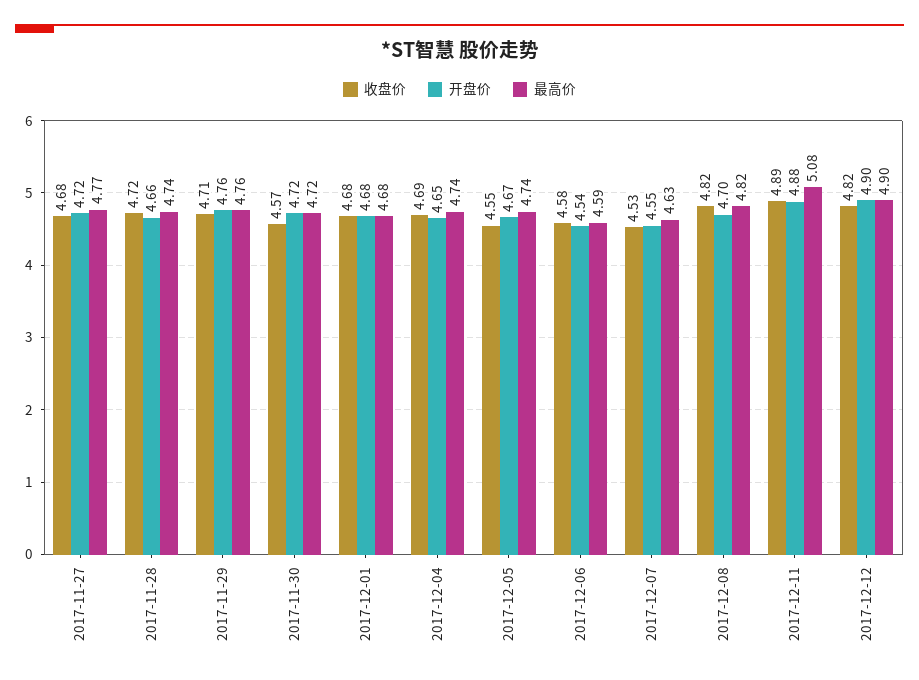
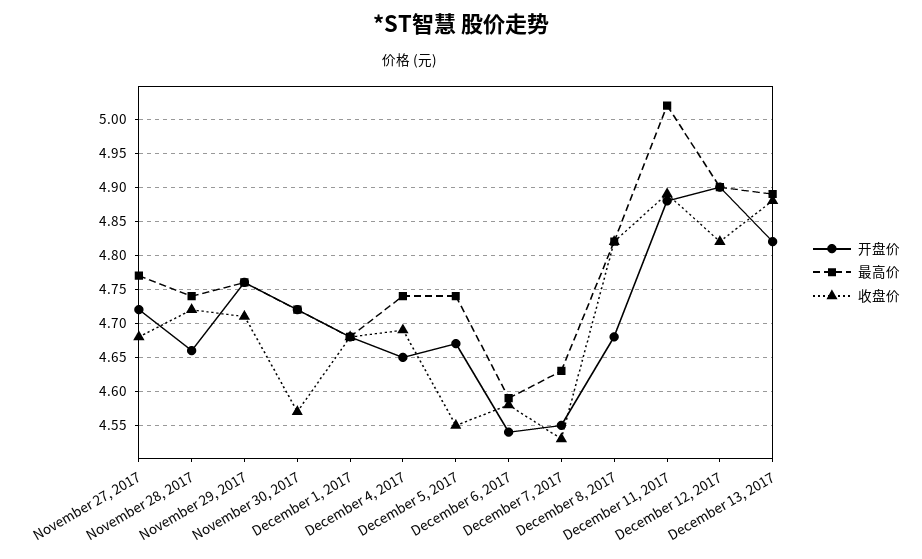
开盘价, 2017-12-08: 4.7 -> 4.68
最高价, 2017-12-11: 5.08 -> 5.02
开盘价, December 13, 2017: none -> 4.82
最高价, December 13, 2017: none -> 4.89
收盘价, December 13, 2017: none -> 4.88

